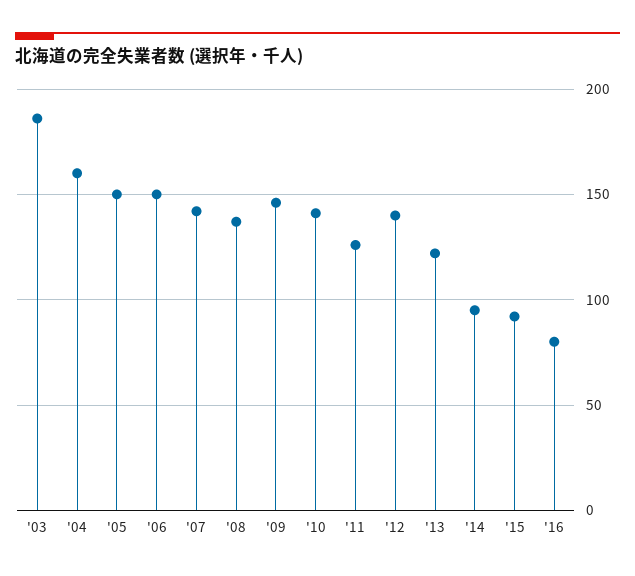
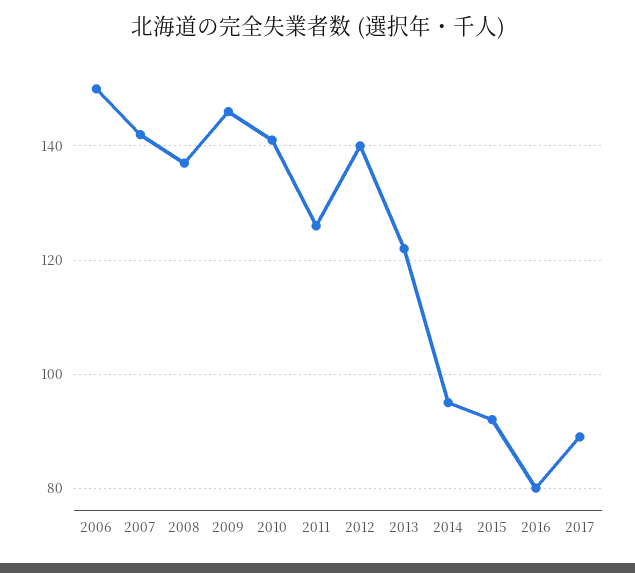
'03: 185 -> none
'04: 160 -> none
'05: 150 -> none
2017: none -> 90

